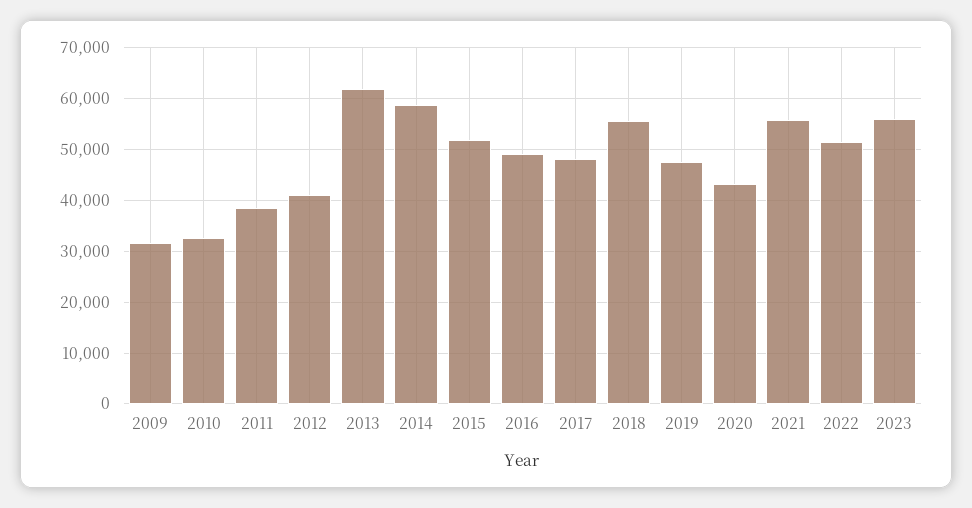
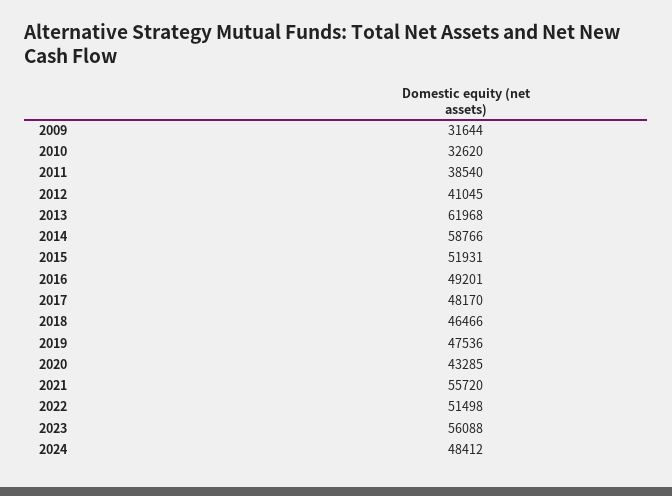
2018: 56000 -> 46466
2024: none -> 48412

